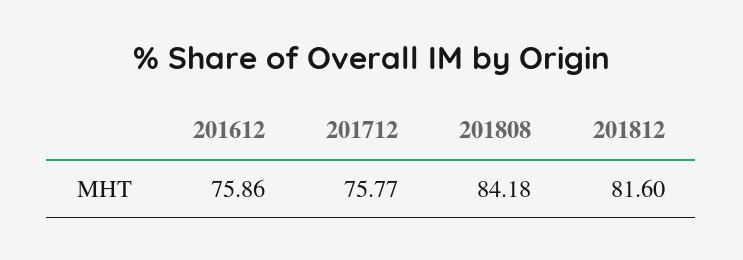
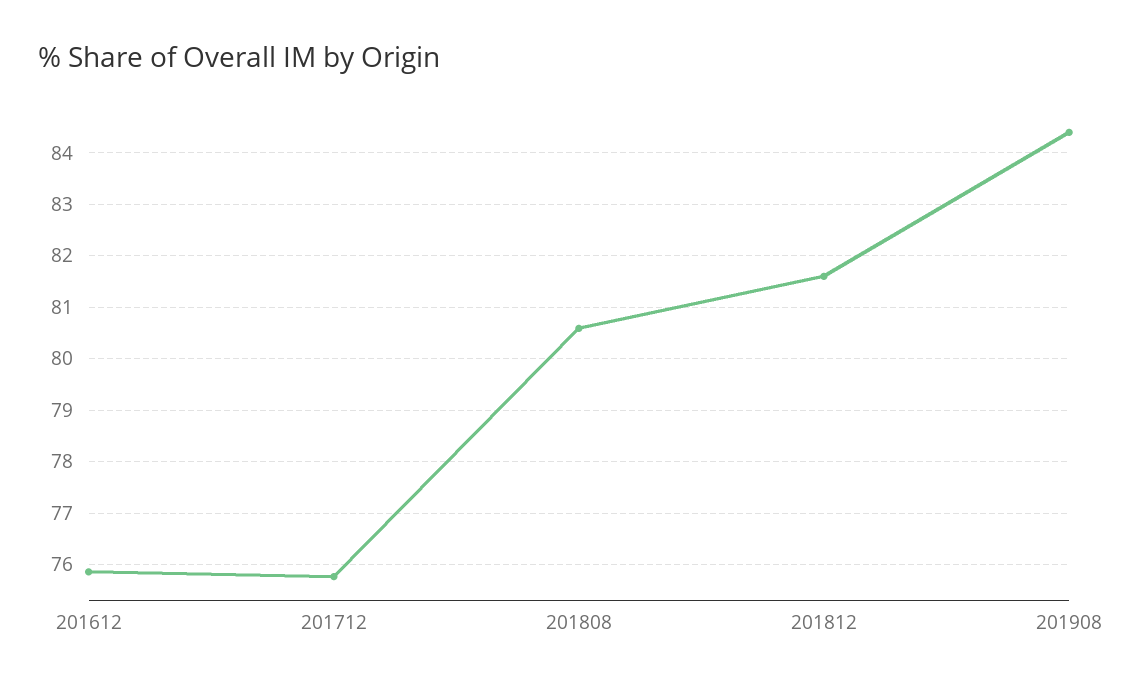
201808: 84.18 -> 80.6
201908: none -> 84.4

